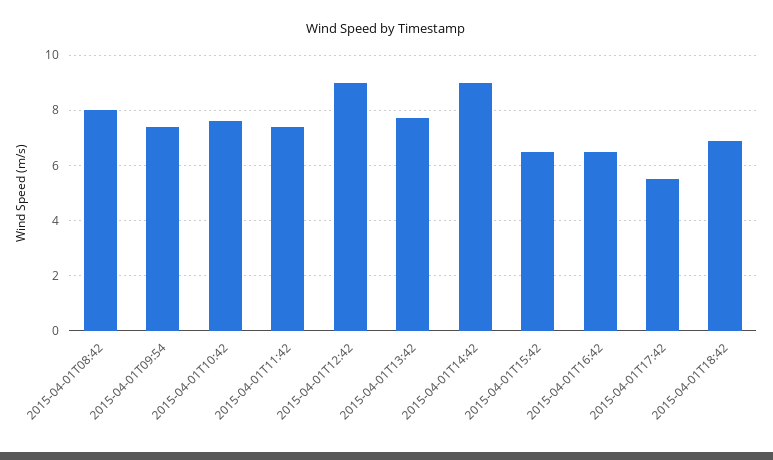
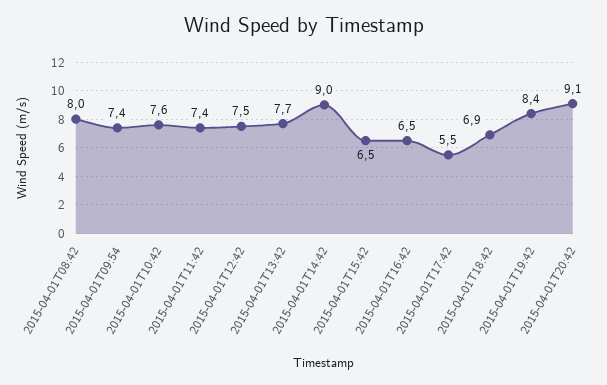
2015-04-01T12:42: 9 -> 7.5
2015-04-01T19:42: none -> 8.4
2015-04-01T20:42: none -> 9.1

